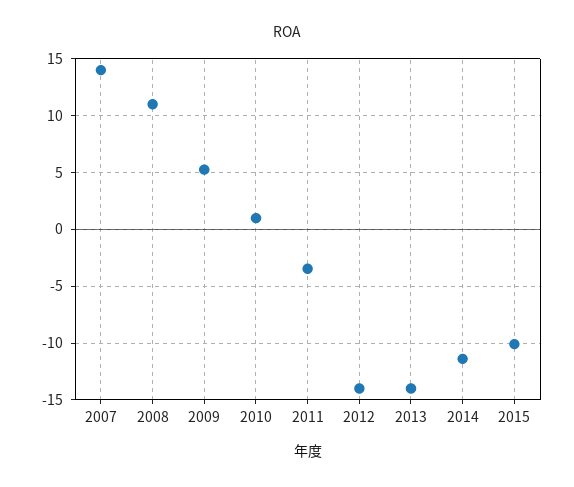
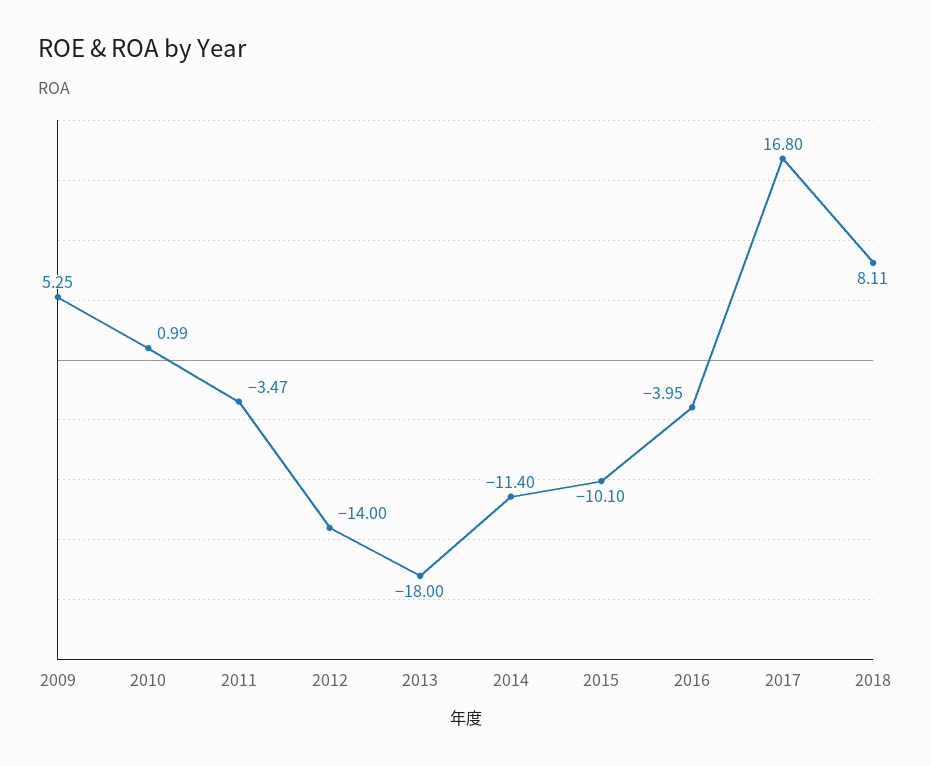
2007: 14 -> none
2008: 11 -> none
2013: -14 -> -18
2016: none -> -3.95
2017: none -> 16.8
2018: none -> 8.11

